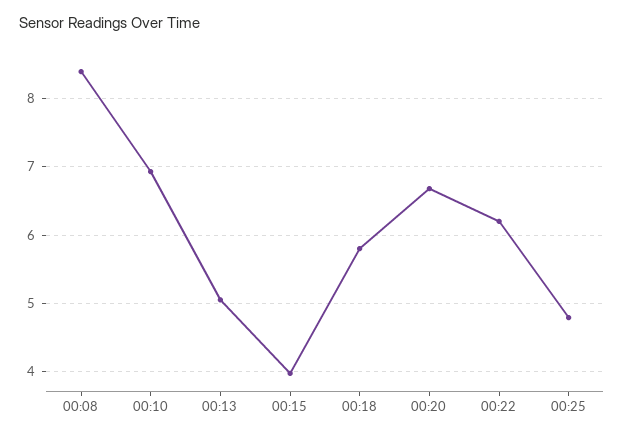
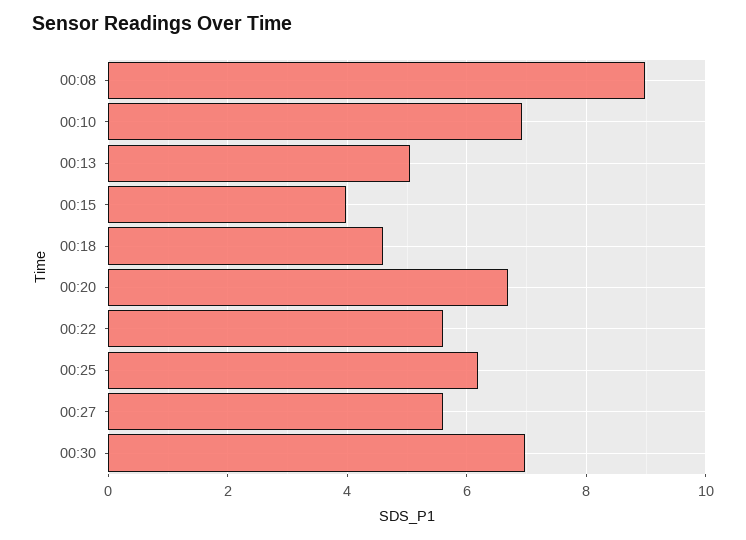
00:08: 8.4 -> 9
00:18: 5.8 -> 4.6
00:22: 6.2 -> 5.6
00:25: 4.8 -> 6.2
00:27: none -> 5.6
00:30: none -> 7

